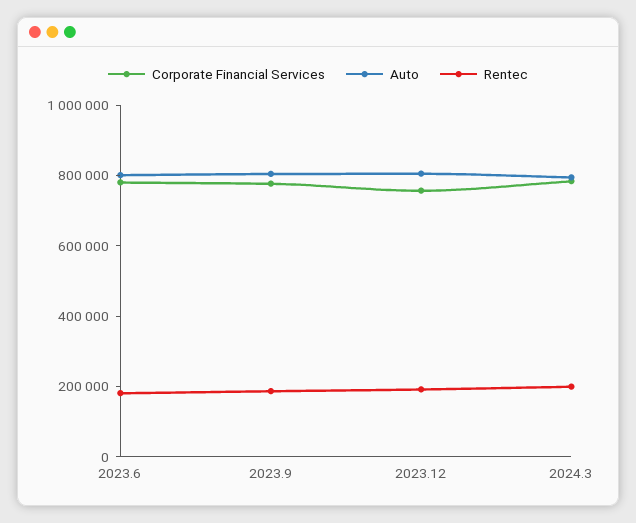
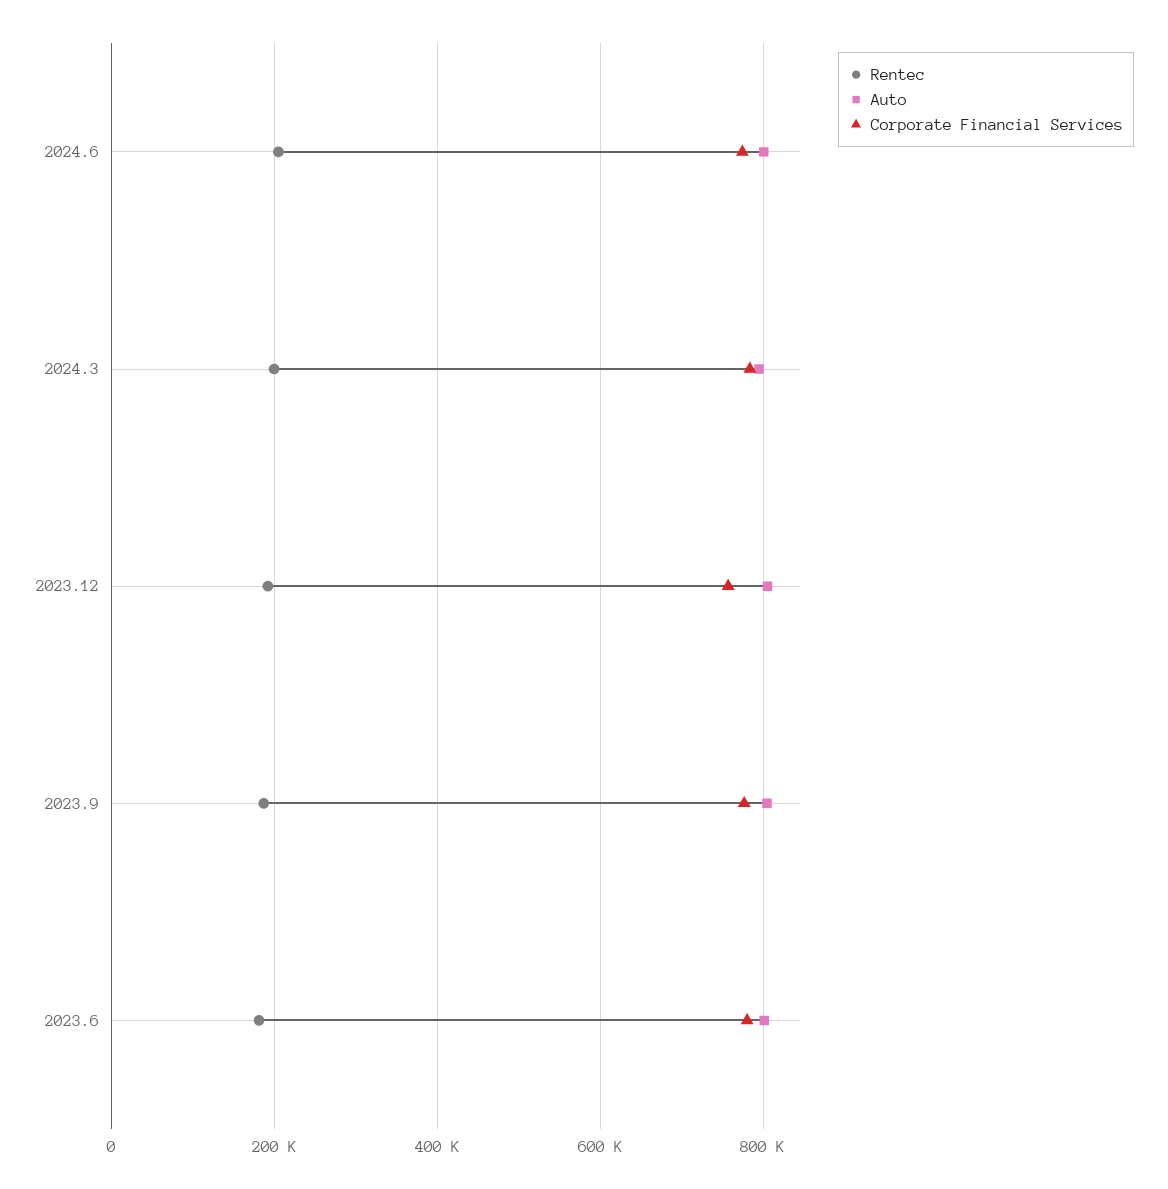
Rentec, 2024.6: none -> 200000
Auto, 2024.6: none -> 800000
Corporate Financial Services, 2024.6: none -> 780000

